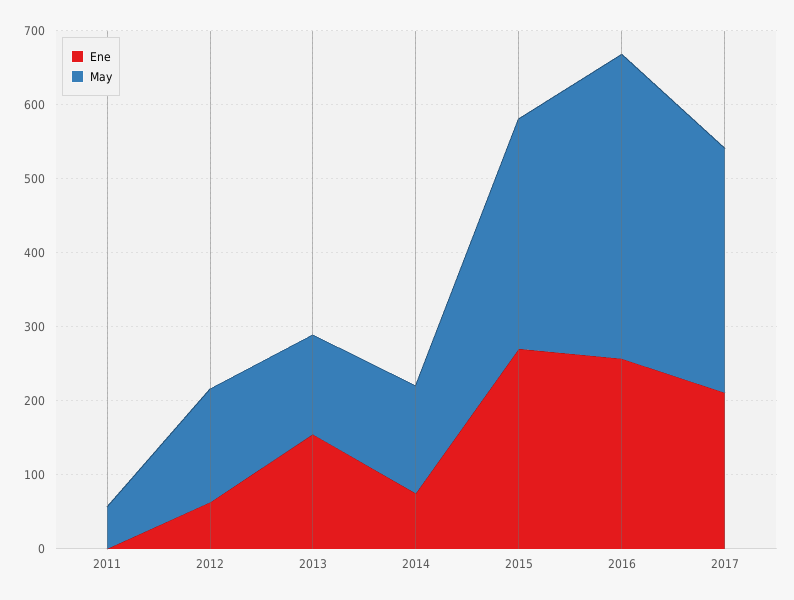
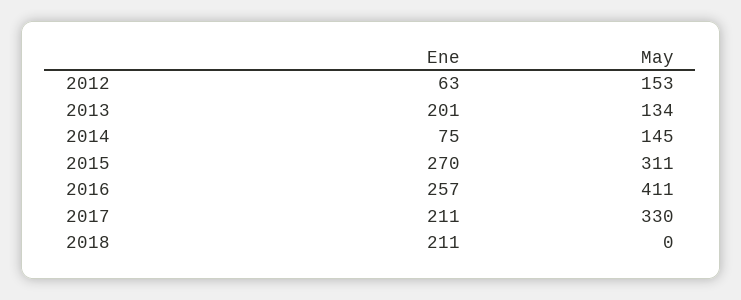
Ene, 2011: 0 -> none
May, 2011: 60 -> none
Ene, 2013: 160 -> 201
Ene, 2018: none -> 211
May, 2018: none -> 0

